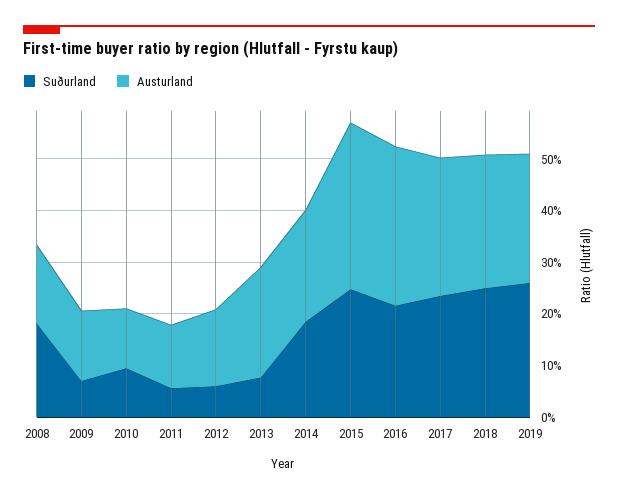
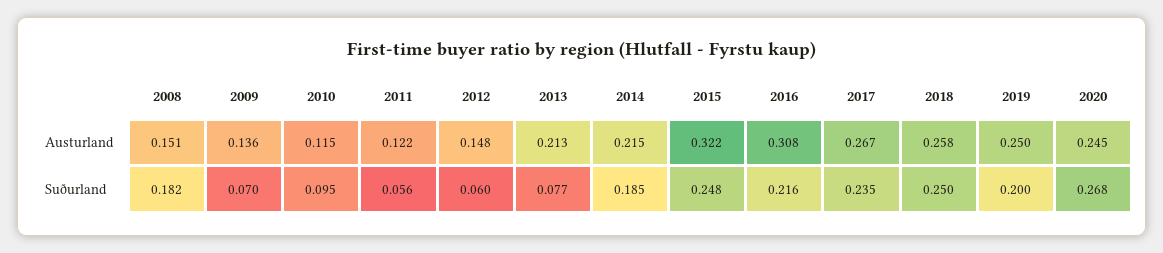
Suðurland, 2019: 0.26 -> 0.2
Austurland, 2020: none -> 0.245
Suðurland, 2020: none -> 0.268

